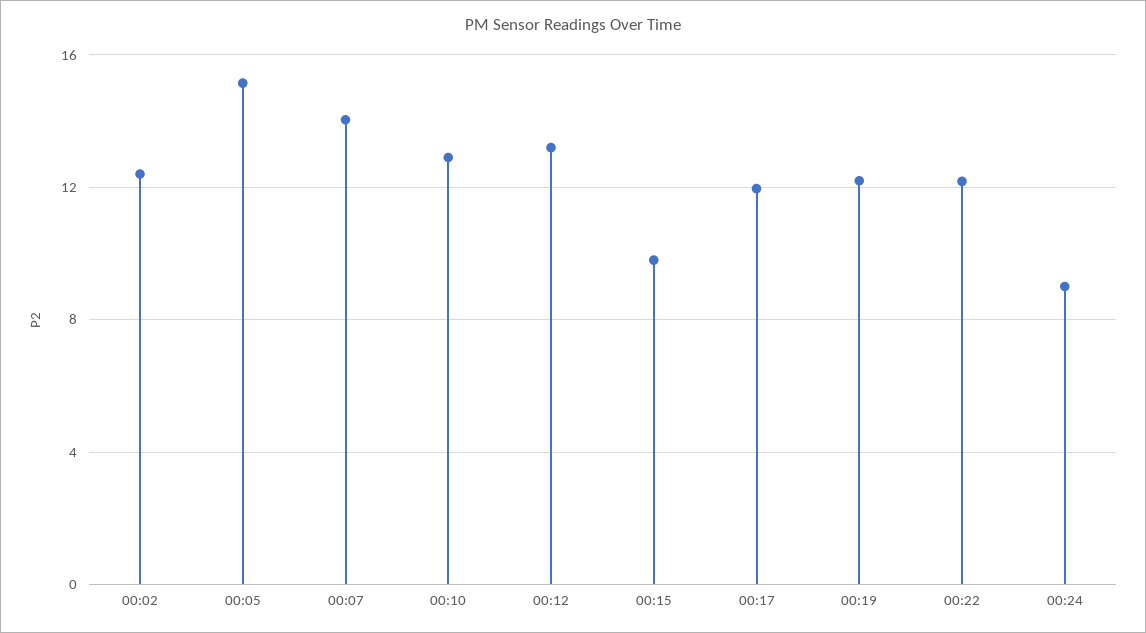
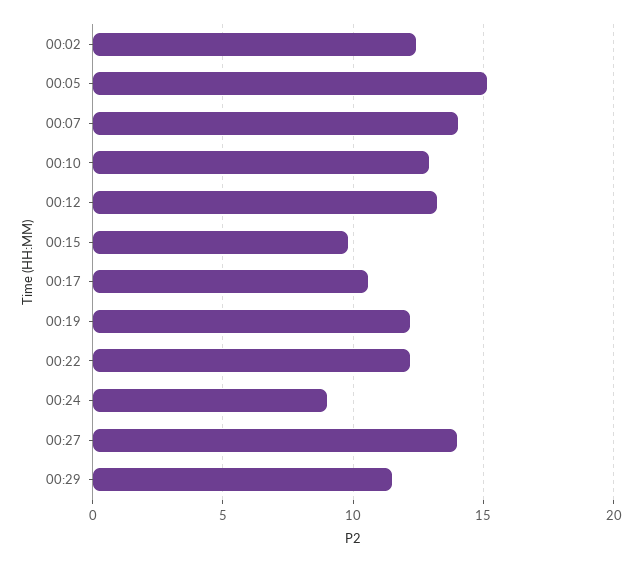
00:17: 12 -> 10.5
00:27: none -> 14
00:29: none -> 11.5

